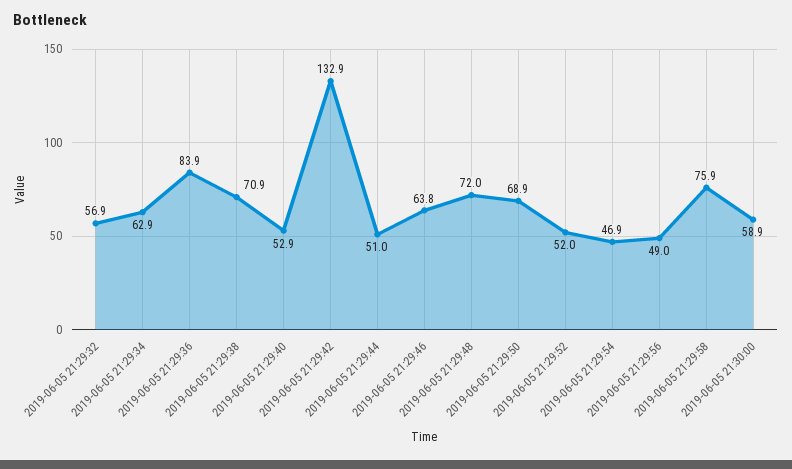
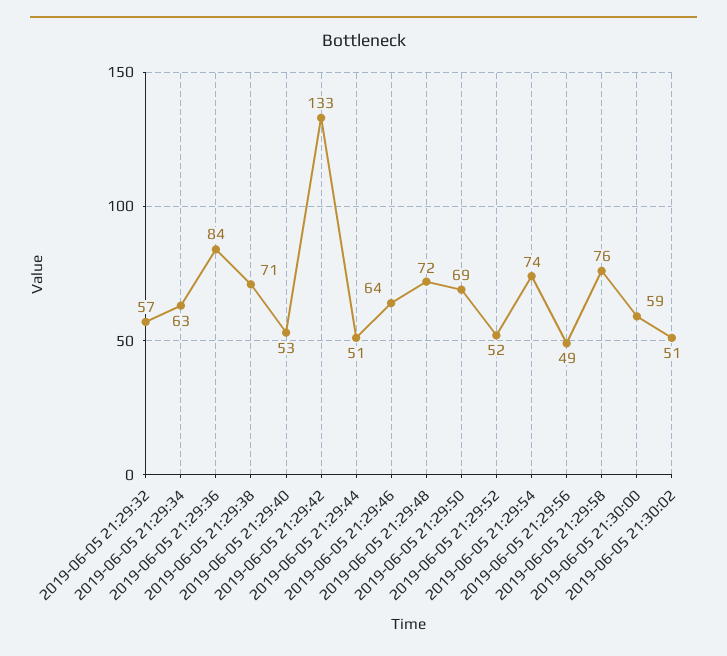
2019-06-05 21:29:54: 46.9 -> 74
2019-06-05 21:30:02: none -> 51

